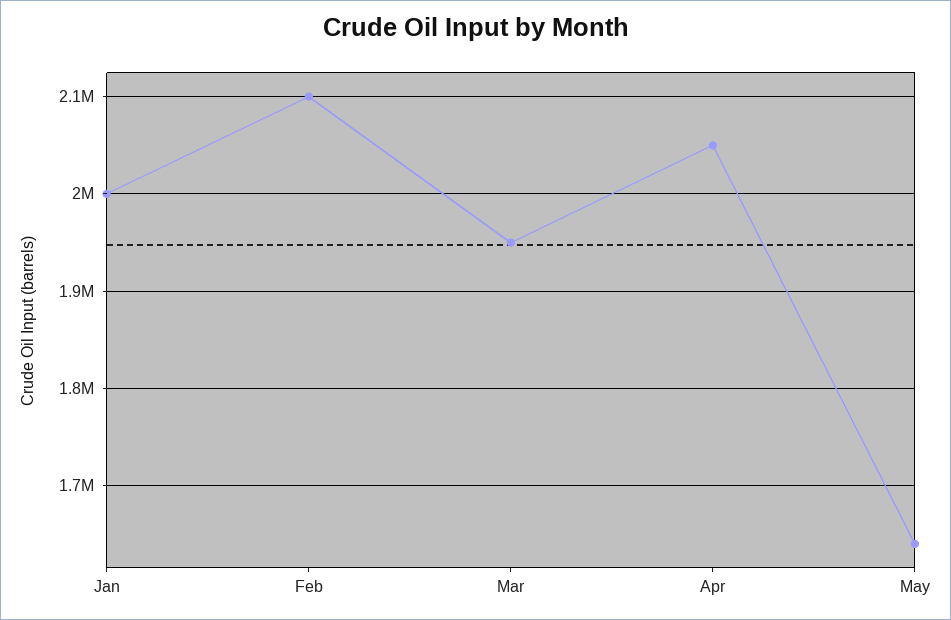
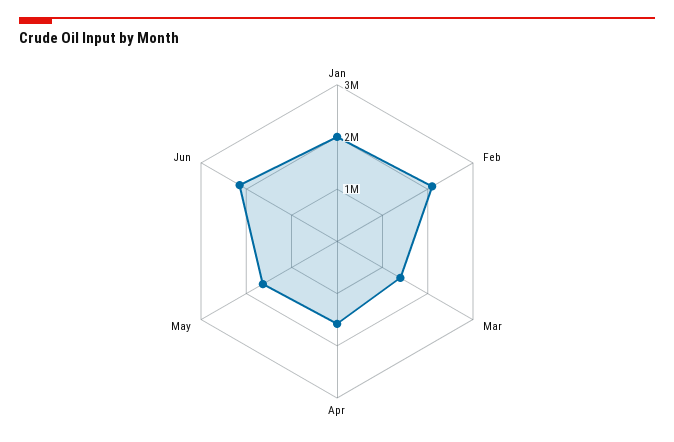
Mar: 1950000 -> 1400000
Apr: 2050000 -> 1600000
Jun: none -> 2200000

